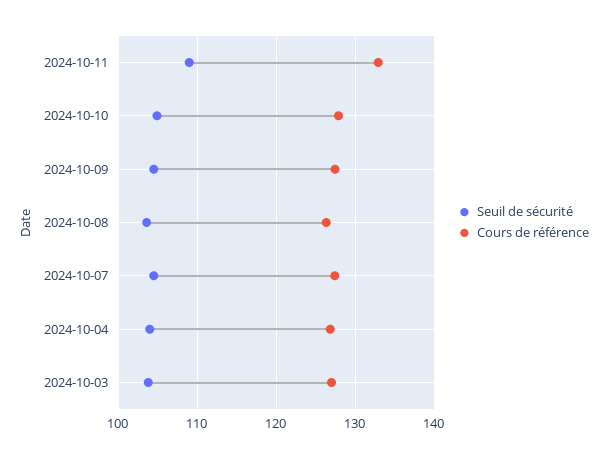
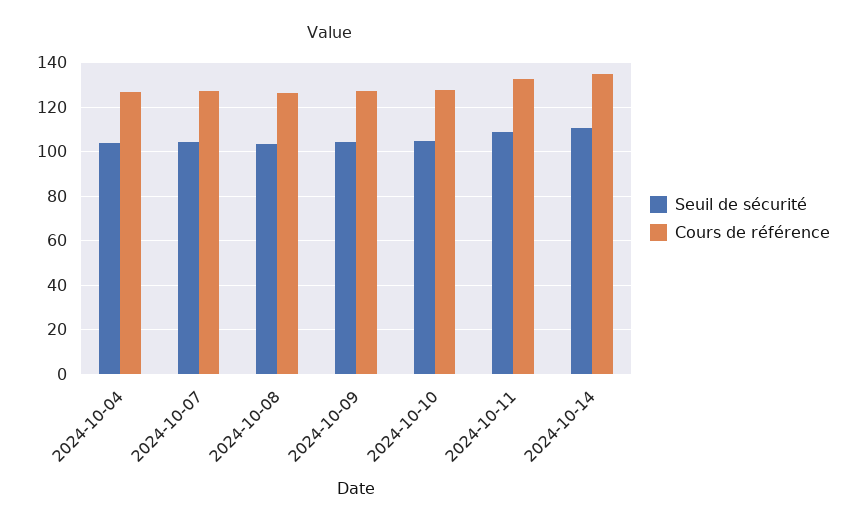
Seuil de sécurité, 2024-10-03: 104 -> none
Cours de référence, 2024-10-03: 127 -> none
Seuil de sécurité, 2024-10-14: none -> 110
Cours de référence, 2024-10-14: none -> 135

